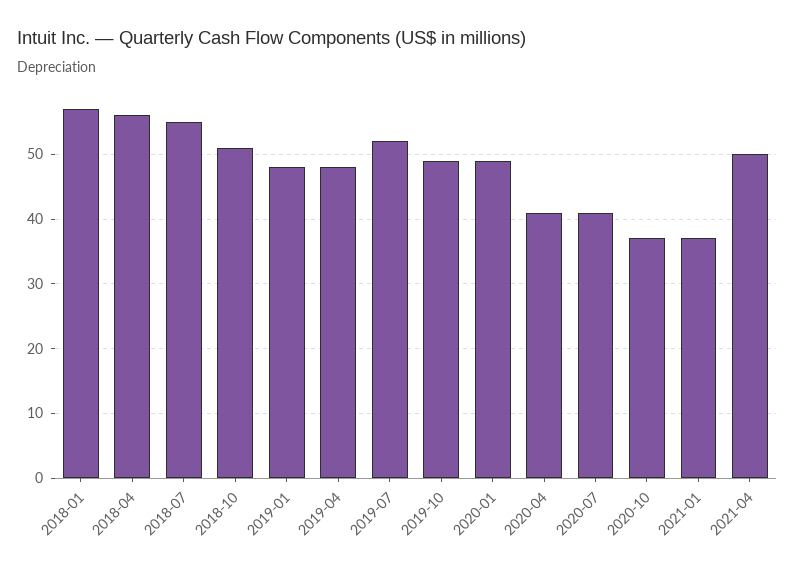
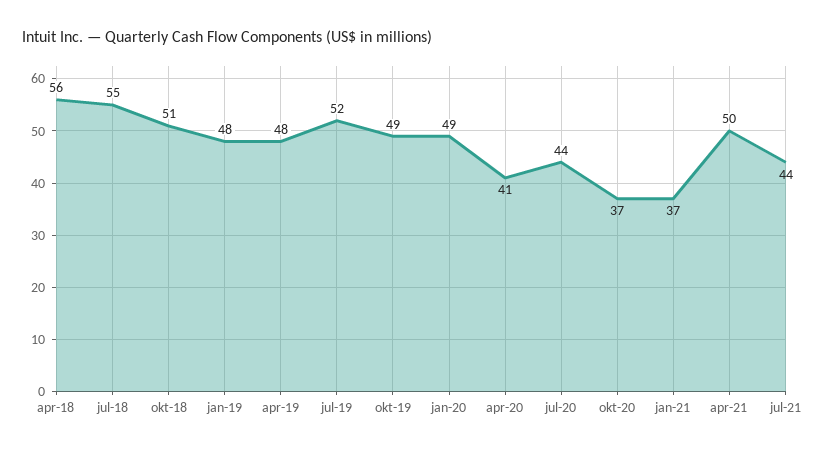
2018-01: 57 -> none
2020-07: 41 -> 44
jul-21: none -> 44

